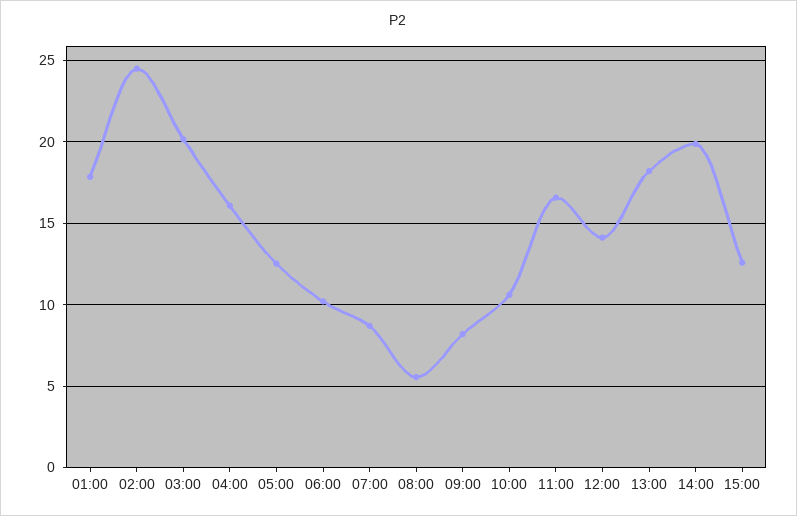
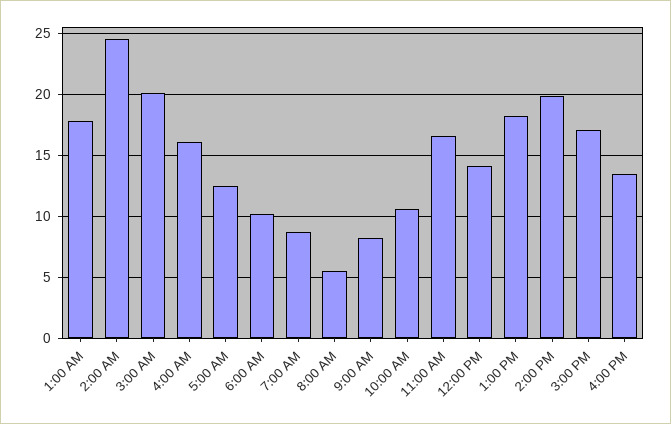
15:00: 12.5 -> 17
4:00 PM: none -> 13.5

